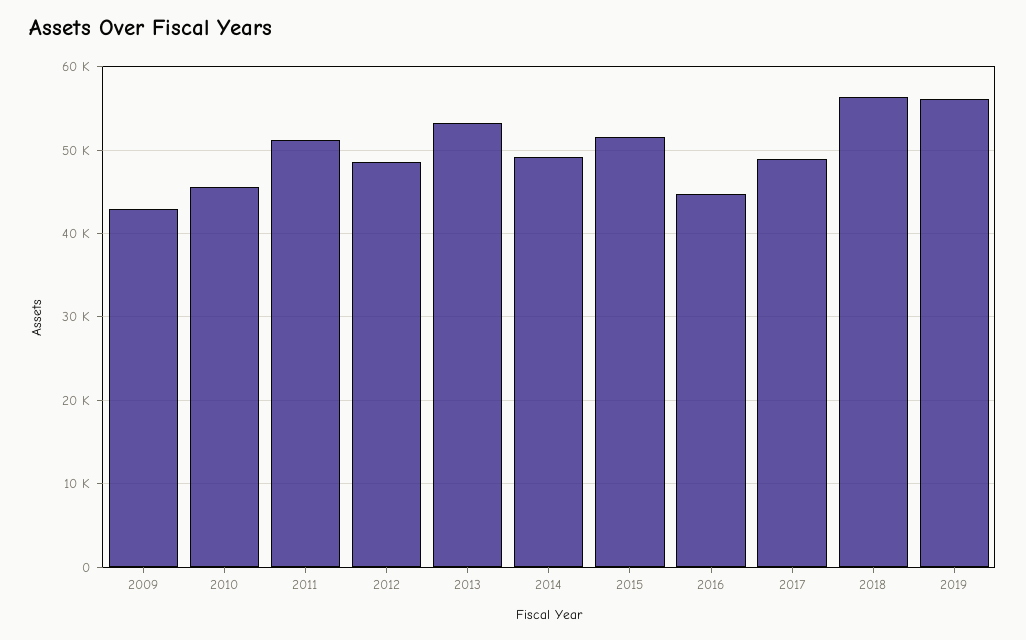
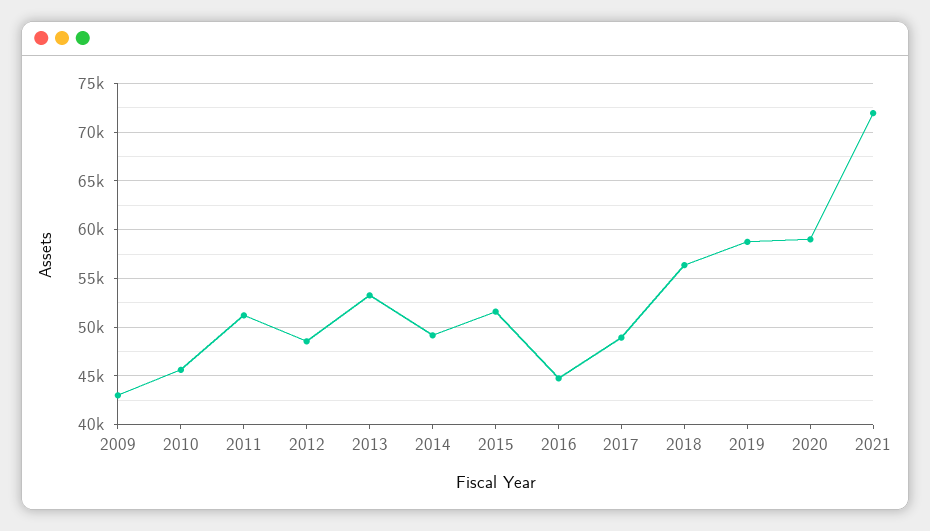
2019: 56000 -> 59000
2020: none -> 59000
2021: none -> 72000

